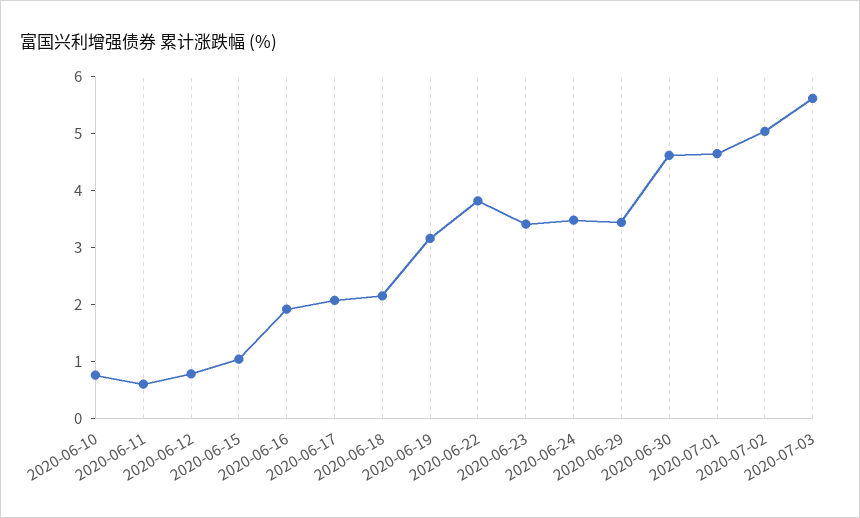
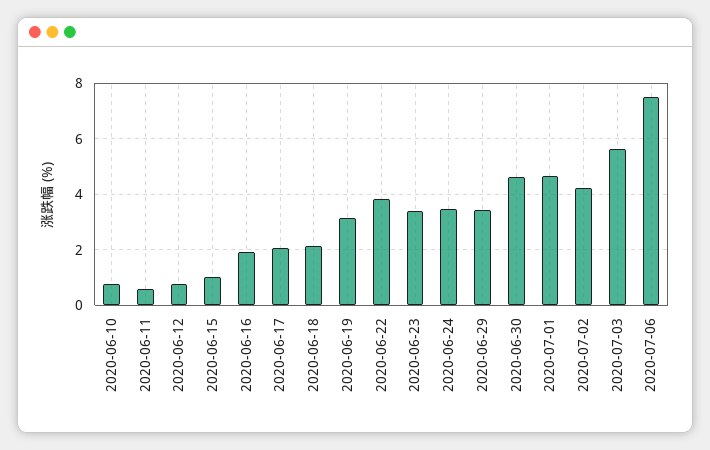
2020-07-02: 5 -> 4.25
2020-07-06: none -> 7.5

